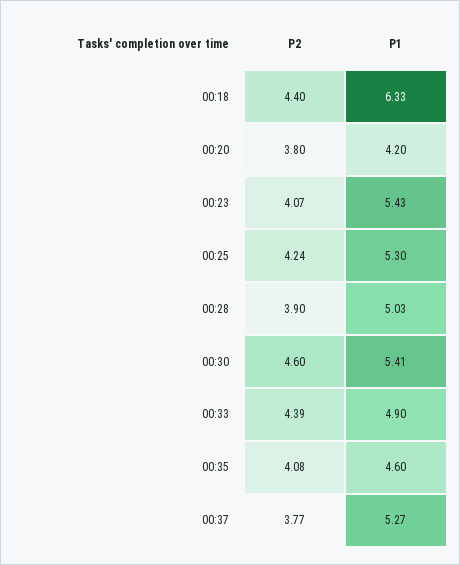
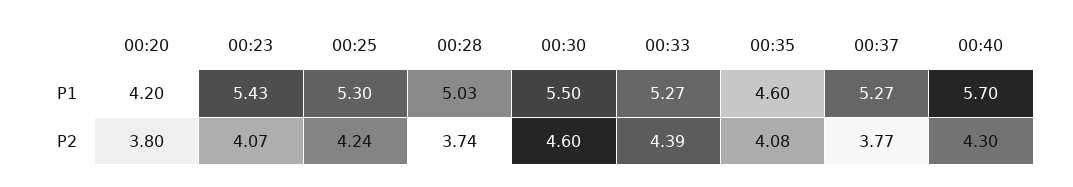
P2, 00:18: 4.4 -> none
P1, 00:18: 6.33 -> none
P2, 00:28: 3.9 -> 3.74
P1, 00:30: 5.41 -> 5.5
P1, 00:33: 4.9 -> 5.27
P1, 00:40: none -> 5.7
P2, 00:40: none -> 4.3

